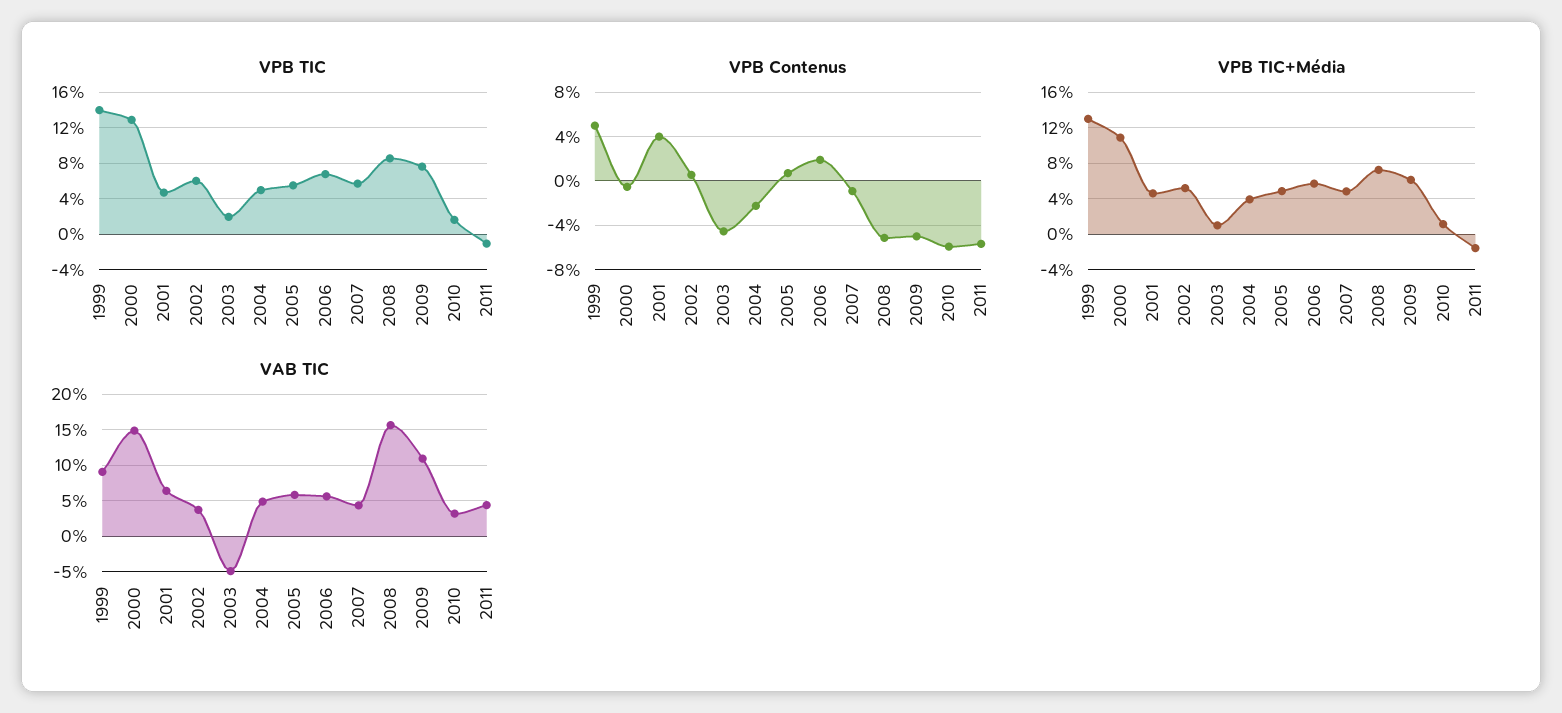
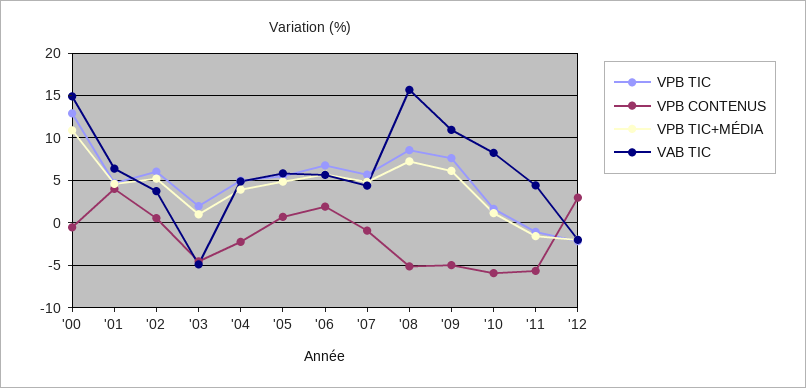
VPB TIC, 1999: 14 -> none
VPB Contenus, 1999: 5 -> none
VPB TIC+Média, 1999: 13 -> none
VAB TIC, 1999: 9 -> none
VAB TIC, 2010: 3 -> 8
VPB TIC, '12: none -> -2
VPB Contenus, '12: none -> 3
VPB TIC+Média, '12: none -> -2
VAB TIC, '12: none -> -2

